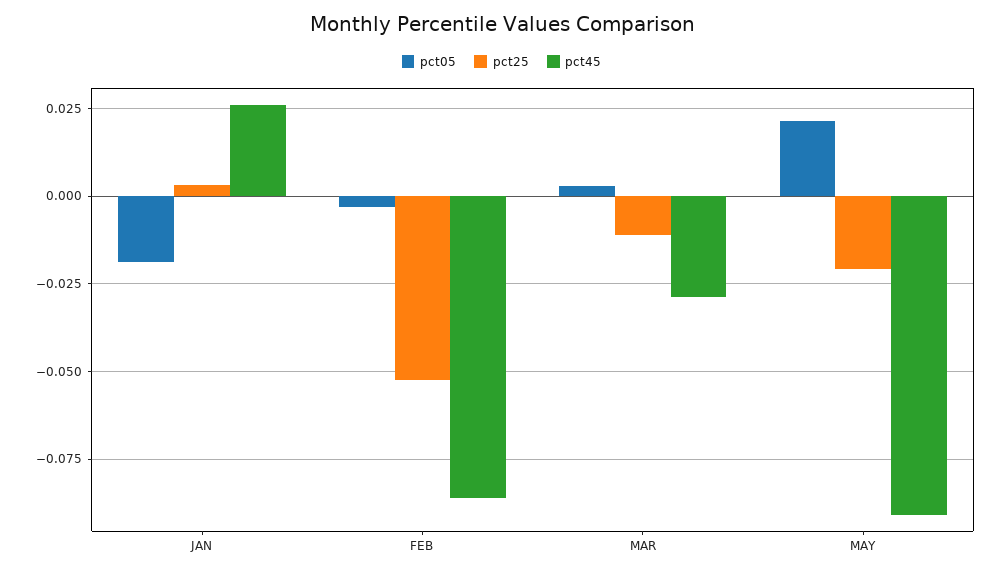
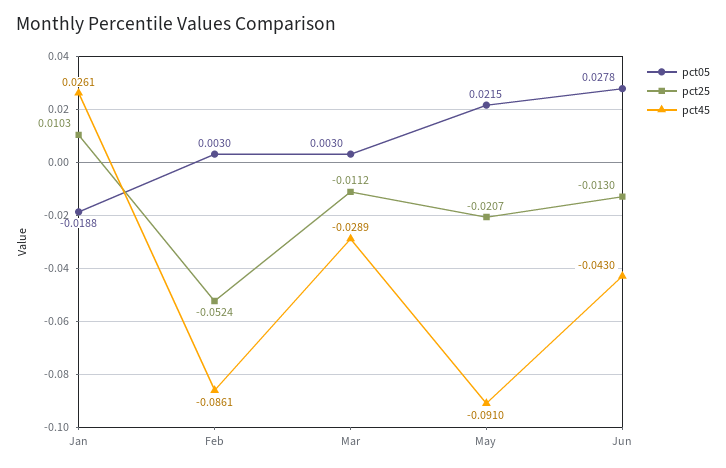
pct25, JAN: 0.0025 -> 0.0103
pct05, FEB: -0.0025 -> 0.003
pct05, Jun: none -> 0.0278
pct25, Jun: none -> -0.013
pct45, Jun: none -> -0.043

